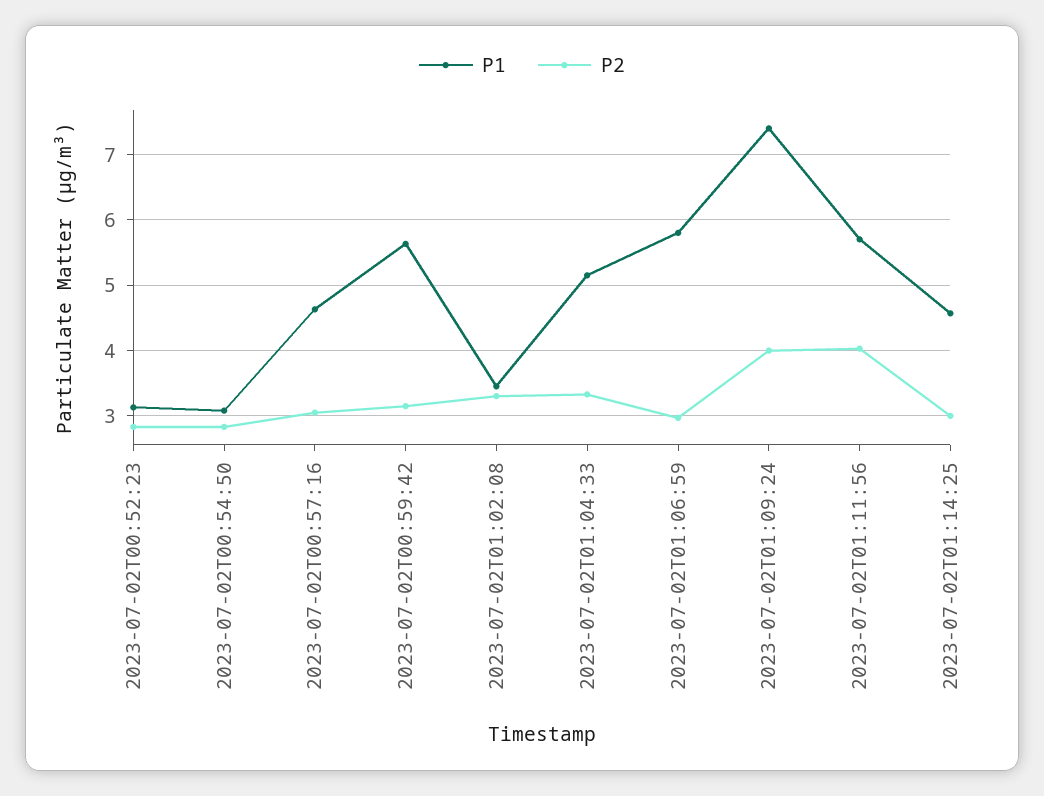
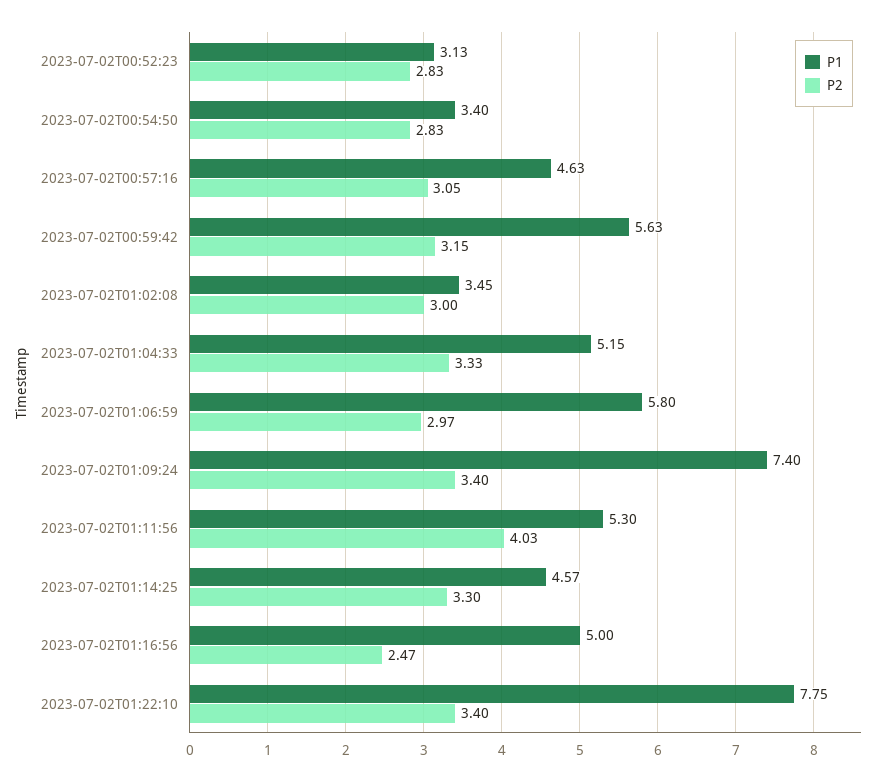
P1, 2023-07-02T00:54:50: 3.1 -> 3.4
P2, 2023-07-02T01:02:08: 3.3 -> 3
P2, 2023-07-02T01:09:24: 4 -> 3.4
P1, 2023-07-02T01:11:56: 5.7 -> 5.3
P2, 2023-07-02T01:14:25: 3 -> 3.3
P1, 2023-07-02T01:16:56: none -> 5
P2, 2023-07-02T01:16:56: none -> 2.47
P1, 2023-07-02T01:22:10: none -> 7.75
P2, 2023-07-02T01:22:10: none -> 3.4

